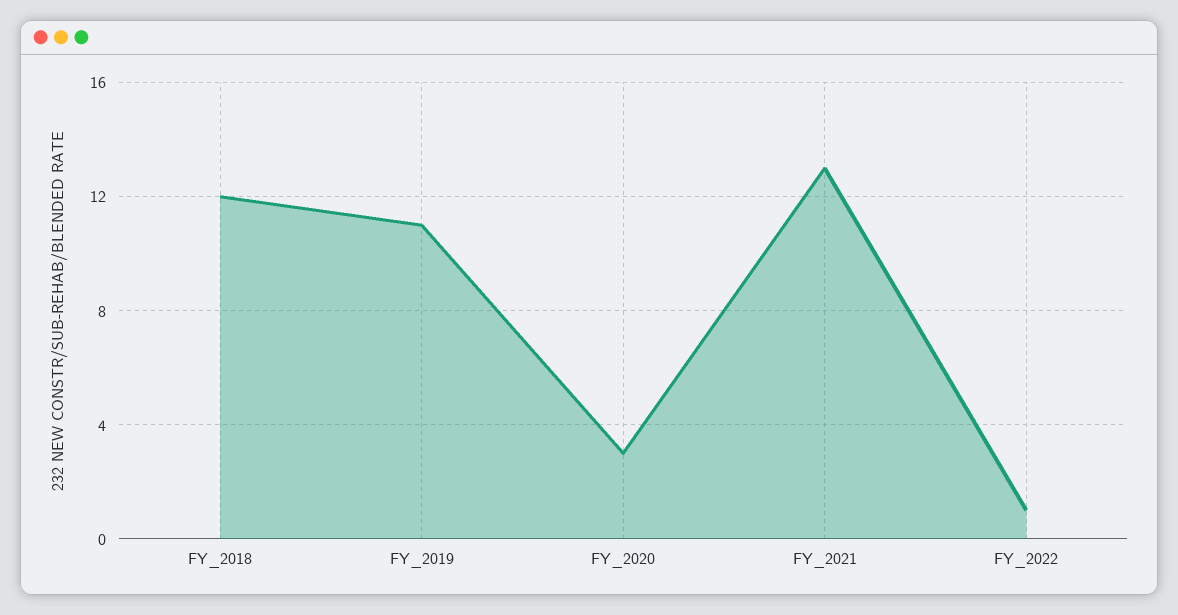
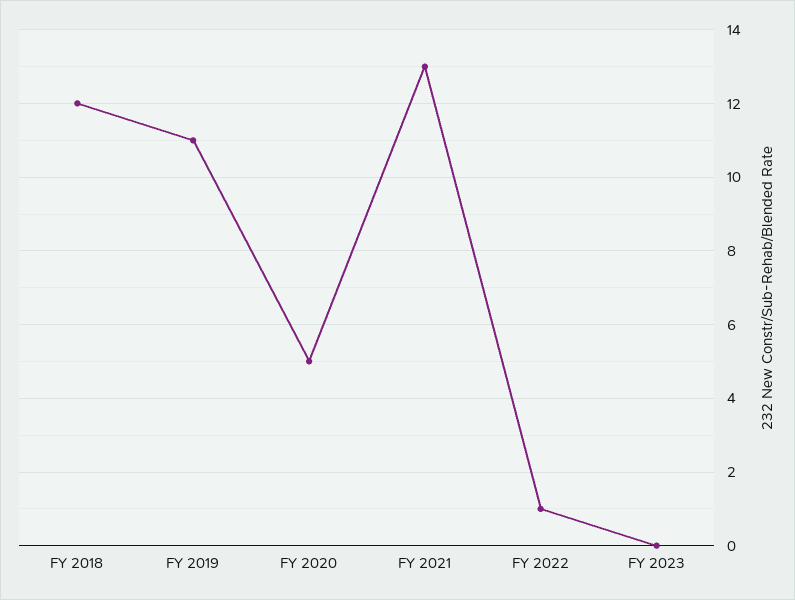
FY_2020: 3 -> 5
FY 2023: none -> 0

